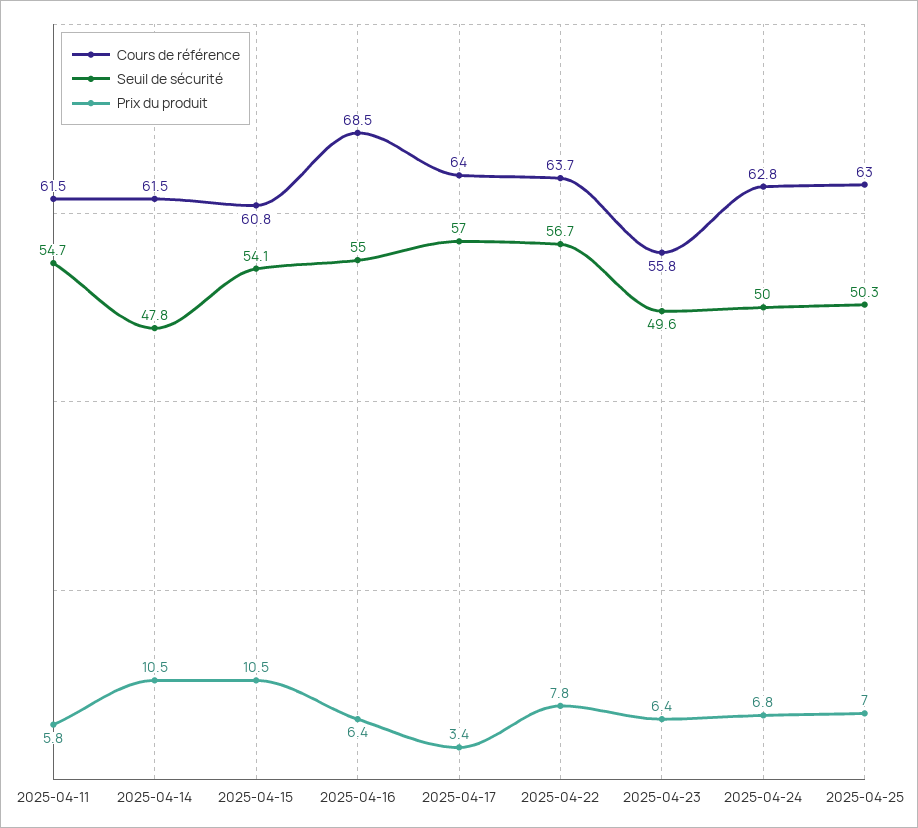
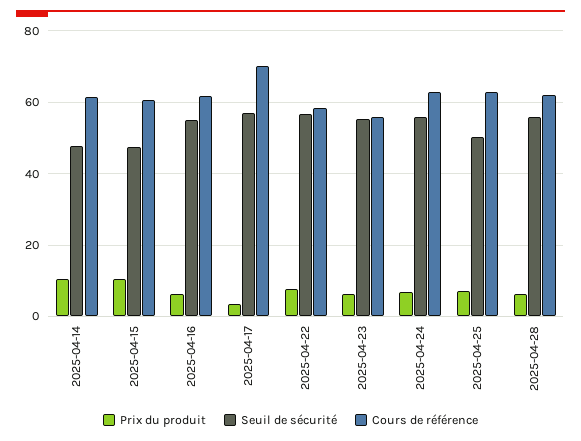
Cours de référence, 2025-04-11: 61.5 -> none
Seuil de sécurité, 2025-04-11: 54.7 -> none
Prix du produit, 2025-04-11: 5.8 -> none
Seuil de sécurité, 2025-04-15: 54.1 -> 48
Cours de référence, 2025-04-16: 68.5 -> 62
Cours de référence, 2025-04-17: 64 -> 70
Cours de référence, 2025-04-22: 63.7 -> 58
Seuil de sécurité, 2025-04-23: 49.6 -> 56
Seuil de sécurité, 2025-04-24: 50 -> 56
Prix du produit, 2025-04-28: none -> 6
Seuil de sécurité, 2025-04-28: none -> 56
Cours de référence, 2025-04-28: none -> 62

